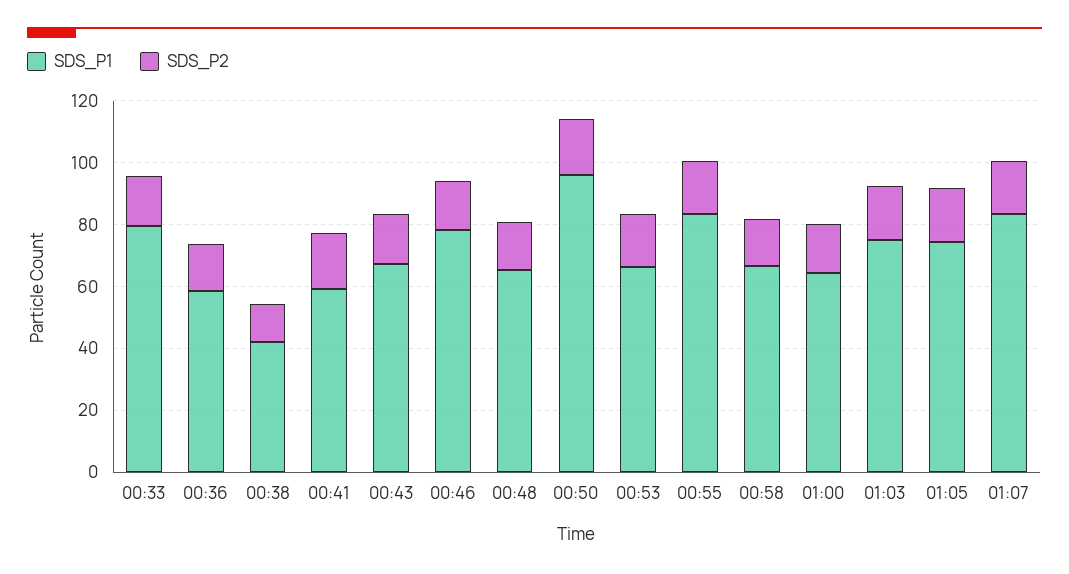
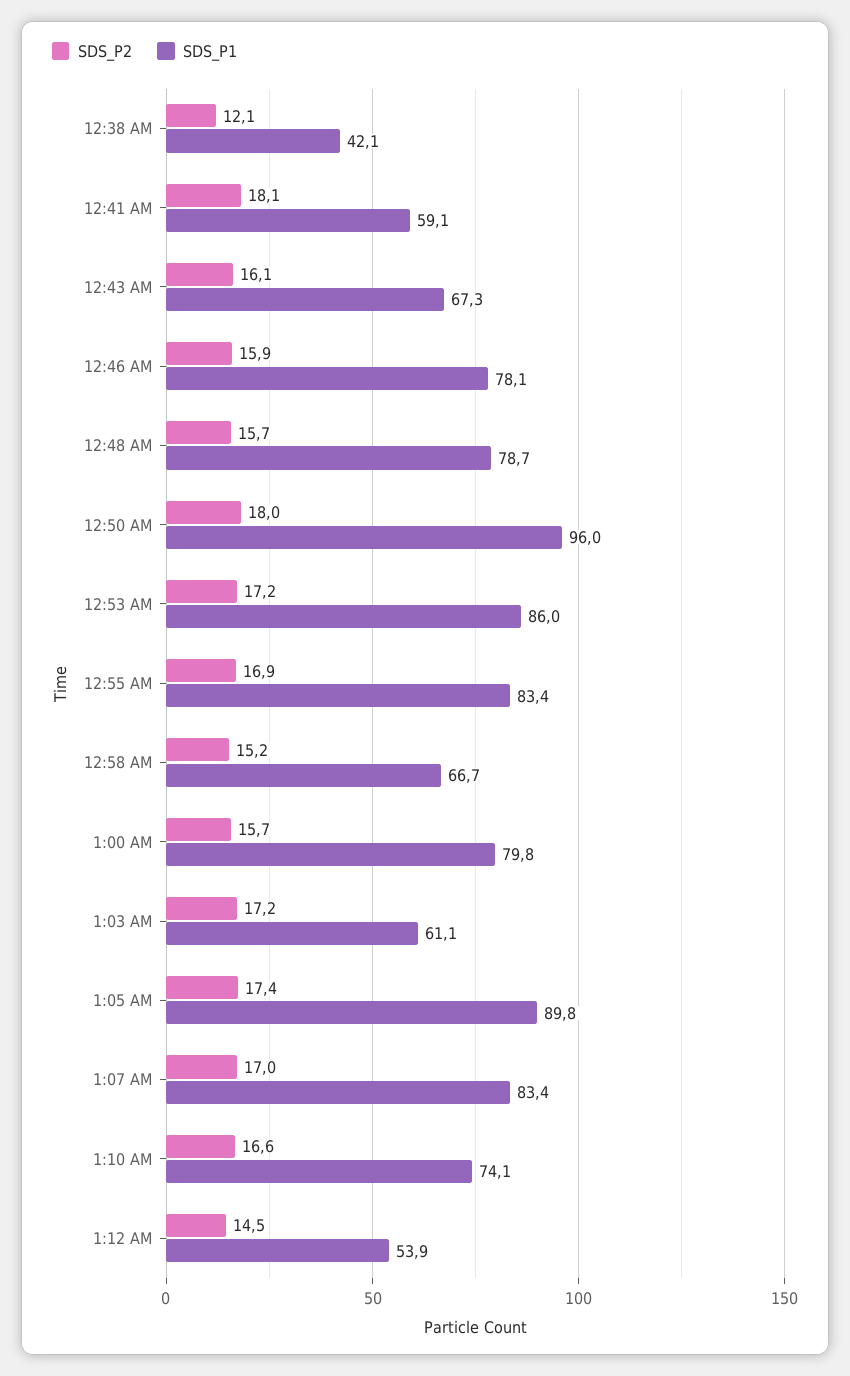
SDS_P1, 00:33: 80 -> none
SDS_P2, 00:33: 15 -> none
SDS_P1, 00:36: 60 -> none
SDS_P2, 00:36: 15 -> none
SDS_P1, 00:48: 65 -> 78.7
SDS_P1, 00:53: 65 -> 86
SDS_P1, 01:00: 65 -> 79.8
SDS_P1, 01:03: 75 -> 61.1
SDS_P1, 01:05: 75 -> 89.8
SDS_P2, 1:10 AM: none -> 16.6
SDS_P1, 1:10 AM: none -> 74.1
SDS_P2, 1:12 AM: none -> 14.5
SDS_P1, 1:12 AM: none -> 53.9

